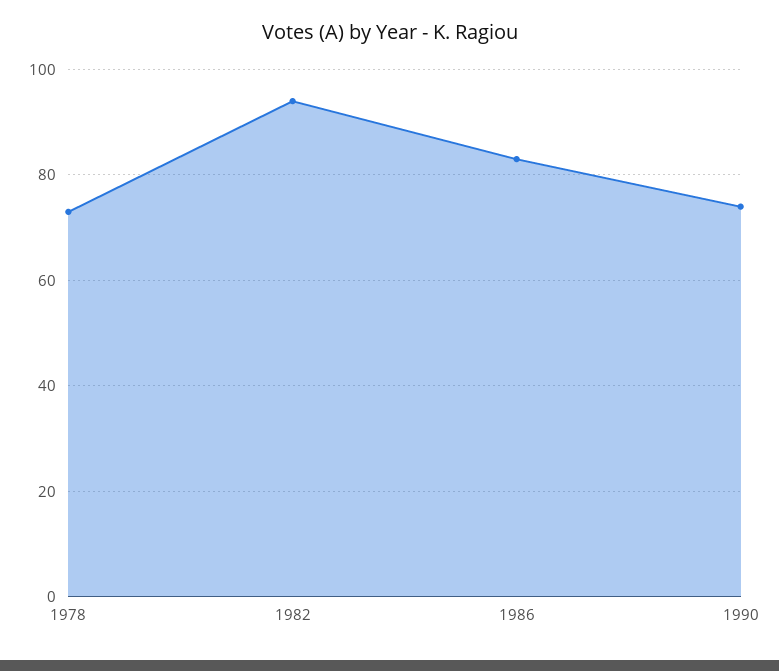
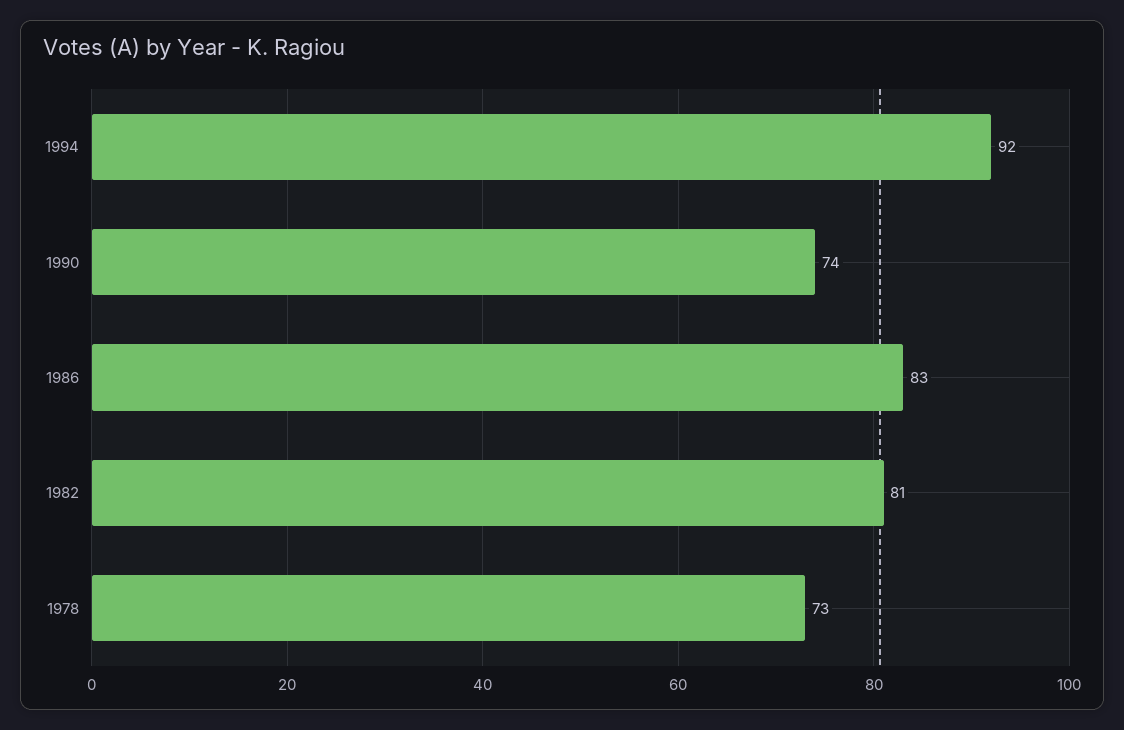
1982: 95 -> 81
1994: none -> 92

